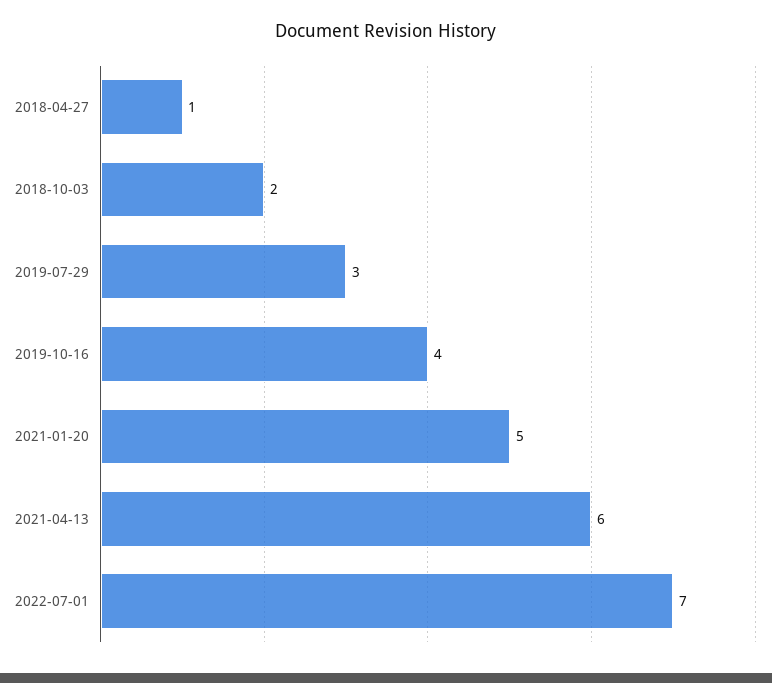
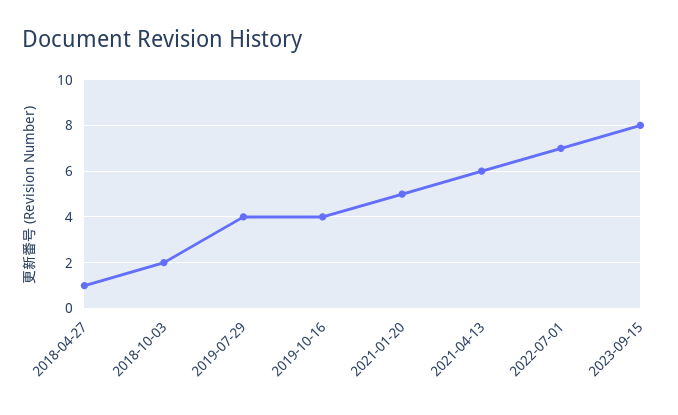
2019-07-29: 3 -> 4
2023-09-15: none -> 8

